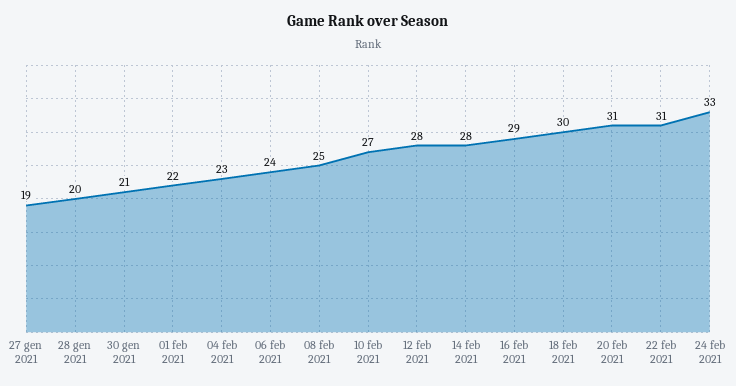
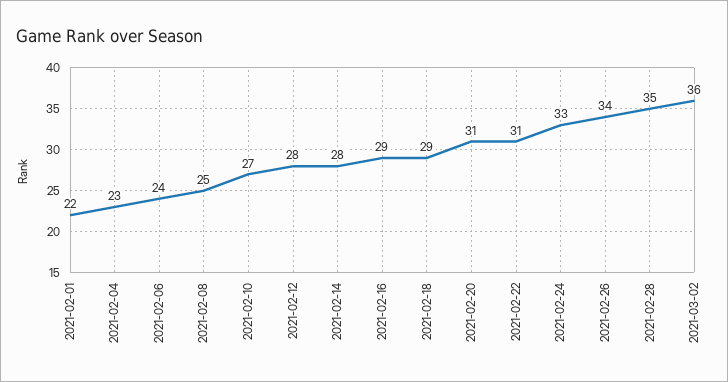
27 gen 2021: 19 -> none
28 gen 2021: 20 -> none
30 gen 2021: 21 -> none
18 feb 2021: 30 -> 29
2021-02-26: none -> 34
2021-02-28: none -> 35
2021-03-02: none -> 36

